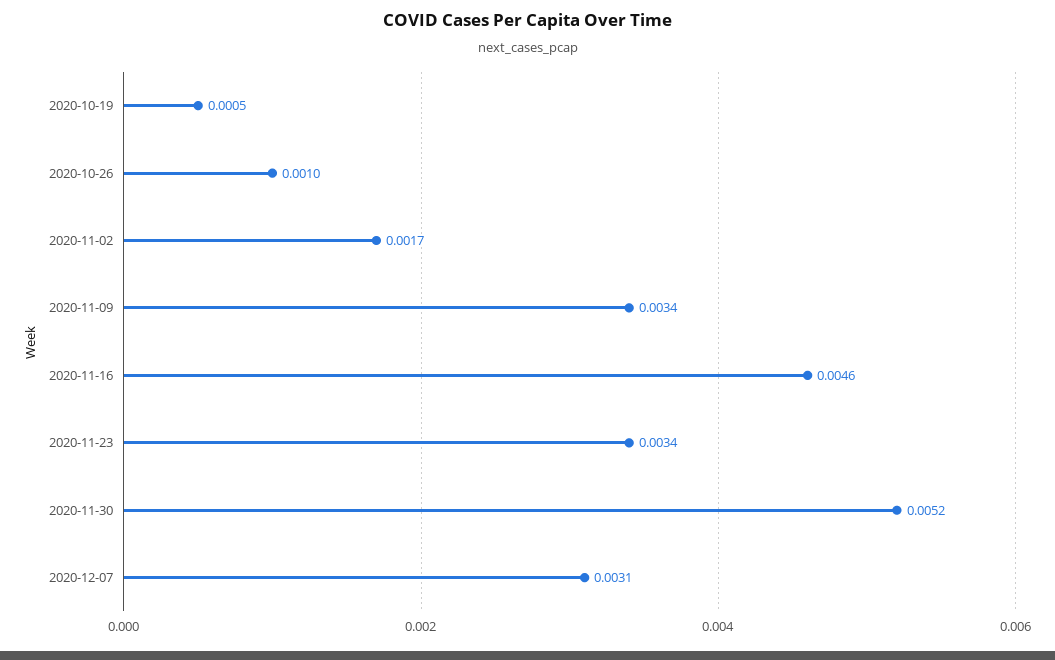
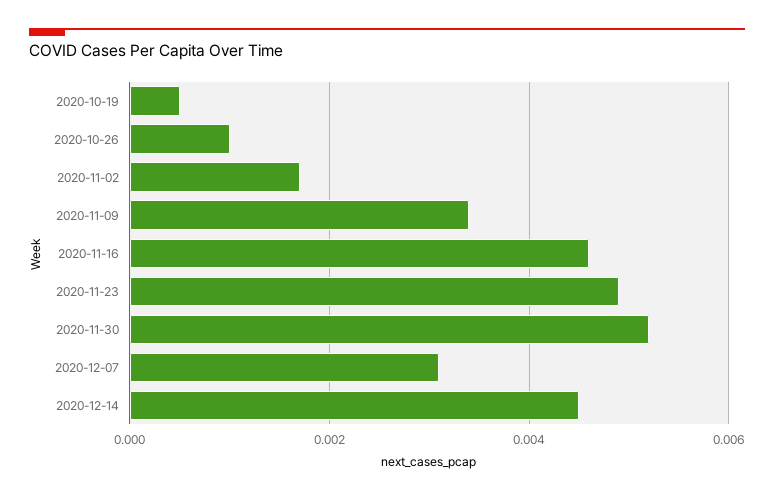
2020-11-23: 0.0034 -> 0.005
2020-12-14: none -> 0.0045

